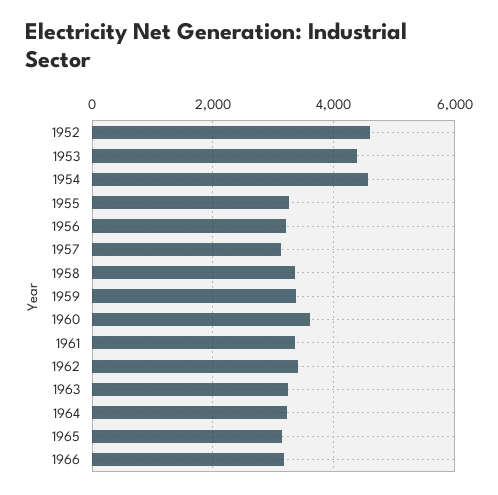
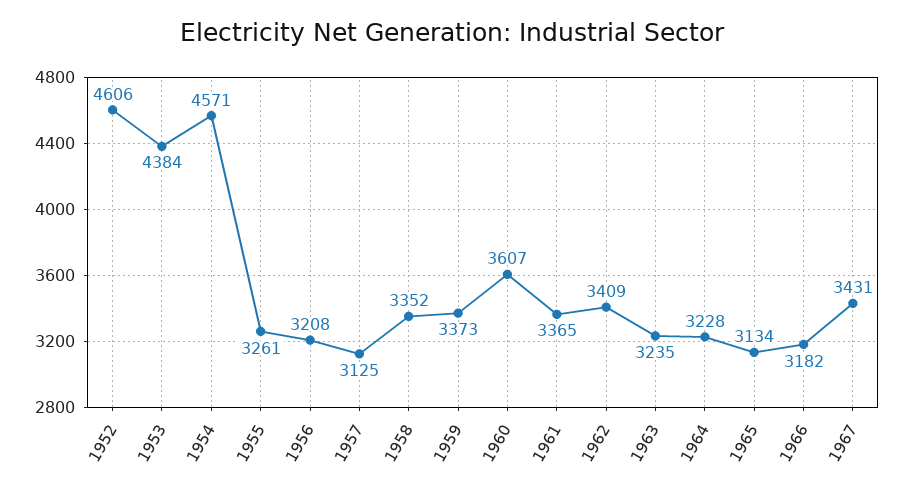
1967: none -> 3431

